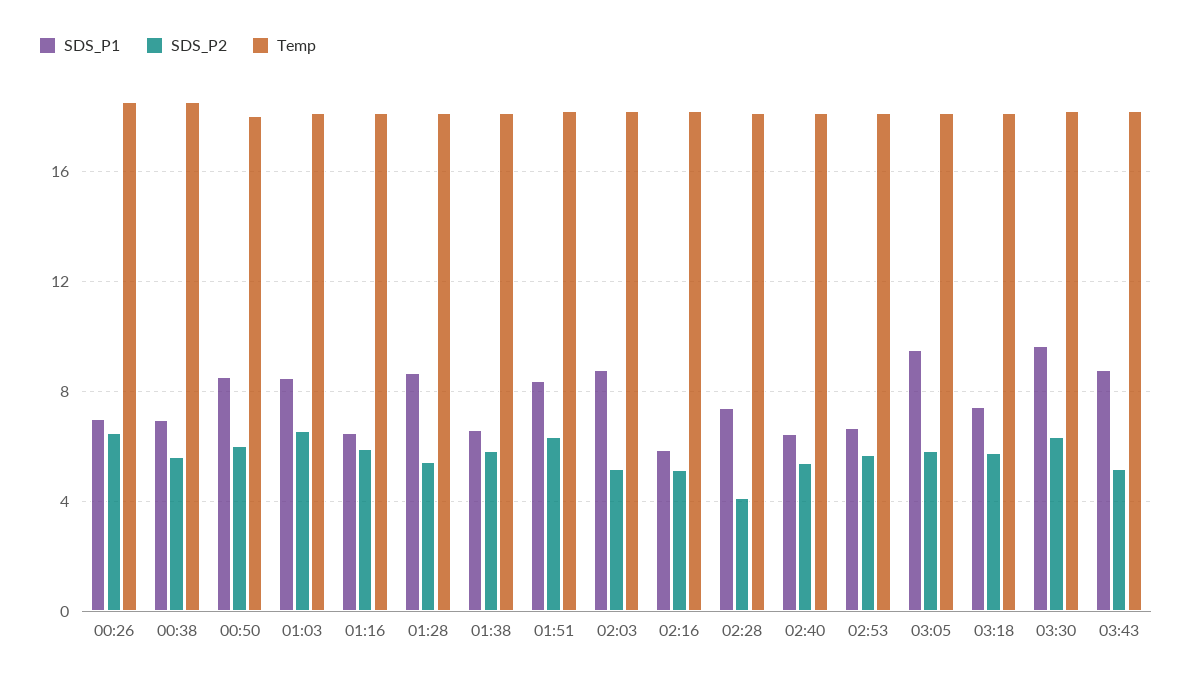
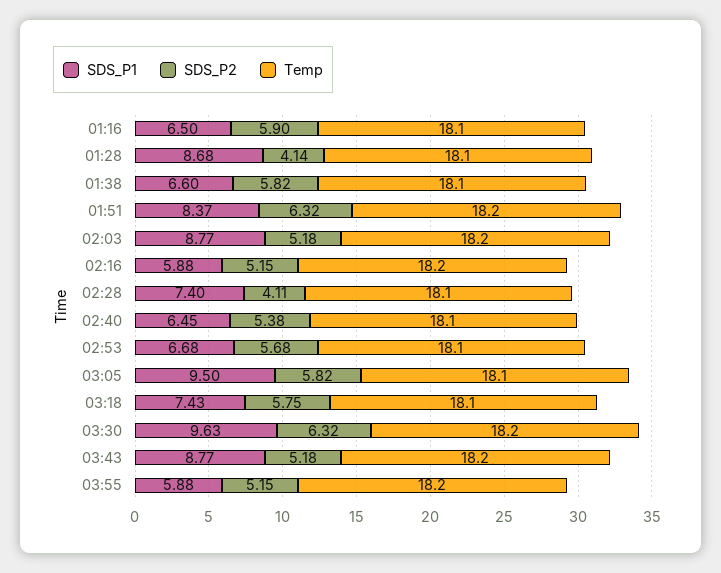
SDS_P1, 00:26: 7 -> none
SDS_P2, 00:26: 6.5 -> none
Temp, 00:26: 18.5 -> none
SDS_P1, 00:38: 7 -> none
SDS_P2, 00:38: 5.5 -> none
Temp, 00:38: 18.5 -> none
SDS_P1, 00:50: 8.5 -> none
SDS_P2, 00:50: 6 -> none
Temp, 00:50: 18 -> none
SDS_P1, 01:03: 8.5 -> none
SDS_P2, 01:03: 6.5 -> none
Temp, 01:03: 18 -> none
SDS_P2, 01:28: 5.5 -> 4.14
SDS_P1, 03:55: none -> 5.88
SDS_P2, 03:55: none -> 5.15
Temp, 03:55: none -> 18.2

